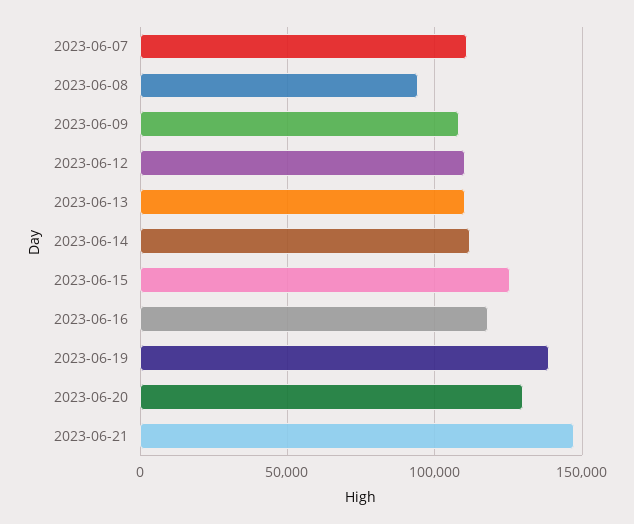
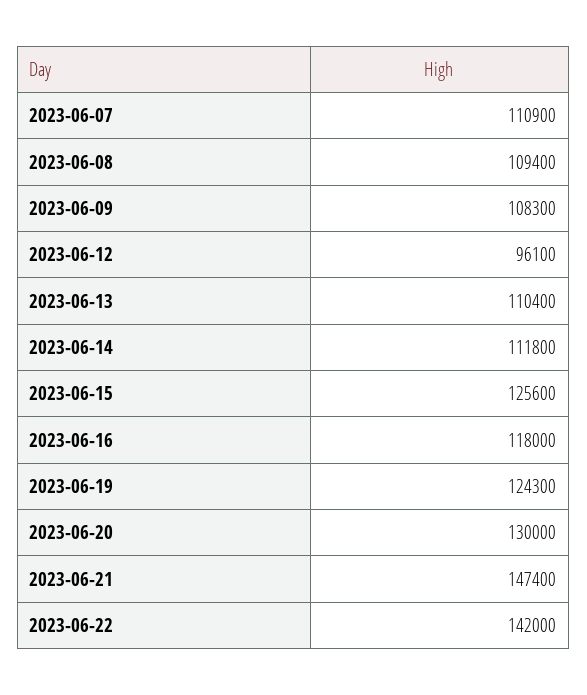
2023-06-08: 95000 -> 109400
2023-06-12: 110000 -> 96100
2023-06-19: 140000 -> 124300
2023-06-22: none -> 142000

